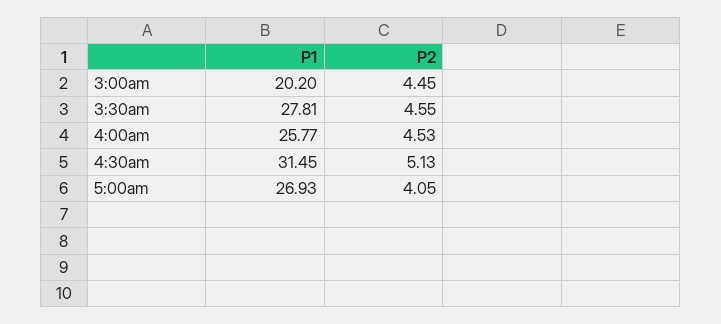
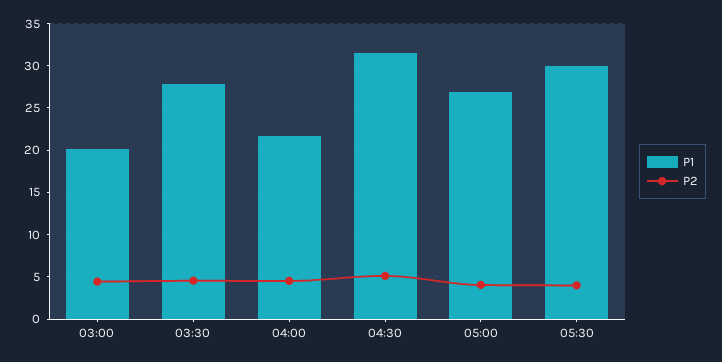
P1, 4:00am: 25.77 -> 22
P1, 05:30: none -> 30
P2, 05:30: none -> 4

